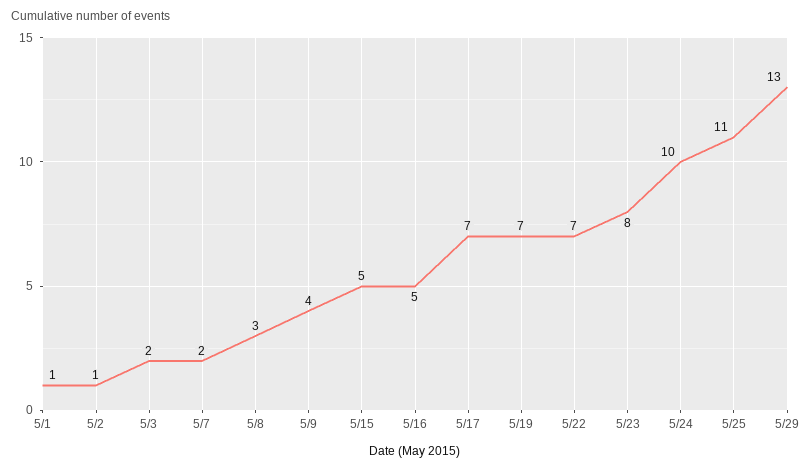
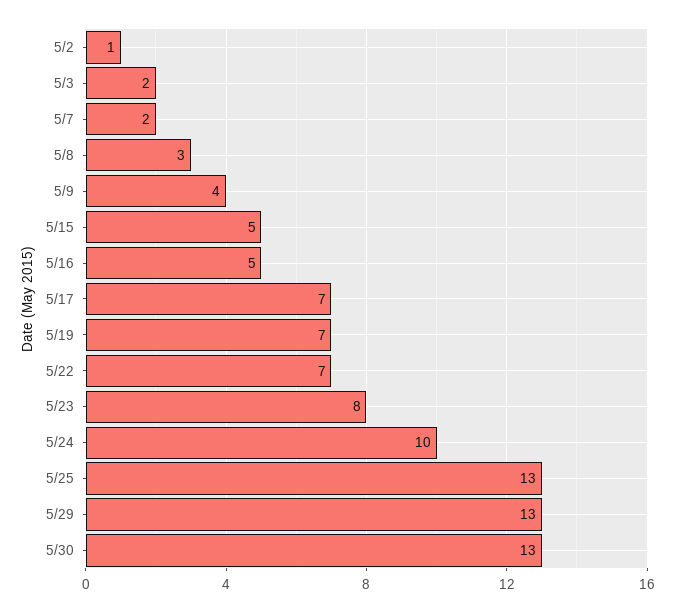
5/1: 1 -> none
5/25: 11 -> 13
5/30: none -> 13

